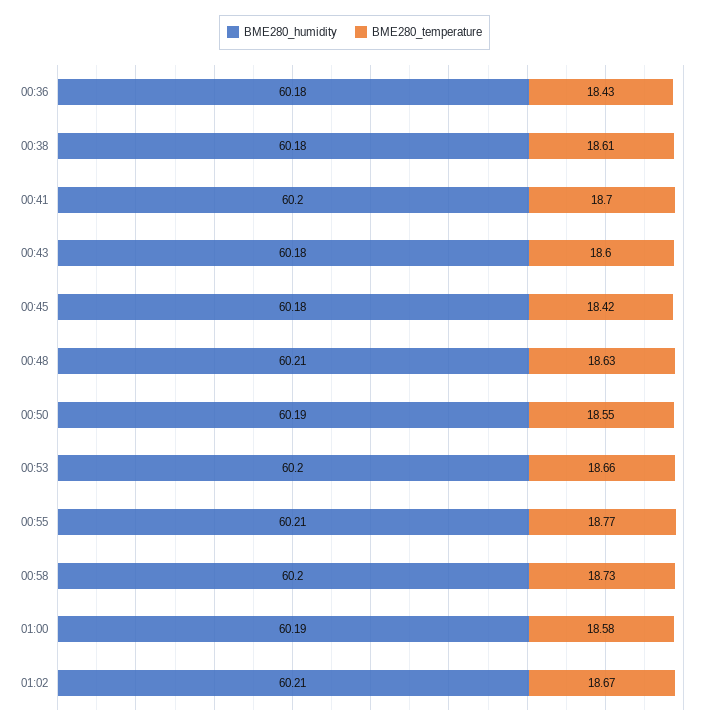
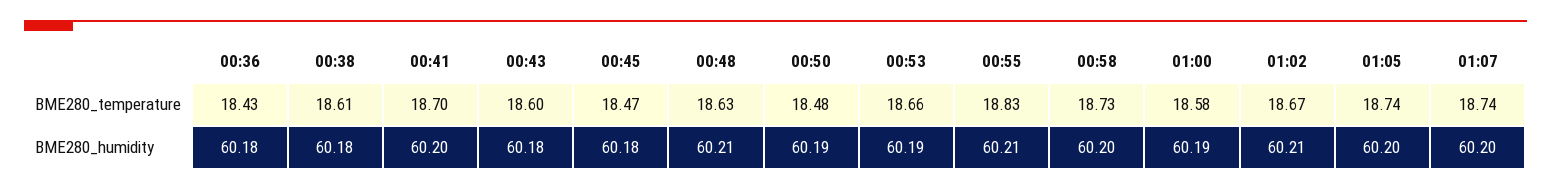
BME280_temperature, 00:45: 18.42 -> 18.47
BME280_temperature, 00:50: 18.55 -> 18.48
BME280_humidity, 00:53: 60.2 -> 60.19
BME280_temperature, 00:55: 18.77 -> 18.83
BME280_temperature, 01:05: none -> 18.74
BME280_temperature, 01:07: none -> 18.74
BME280_humidity, 01:05: none -> 60.2
BME280_humidity, 01:07: none -> 60.2

